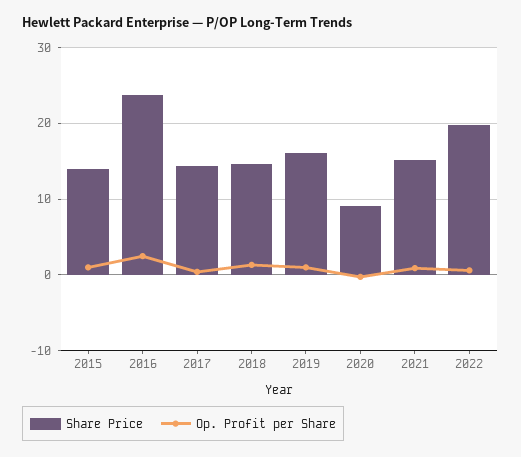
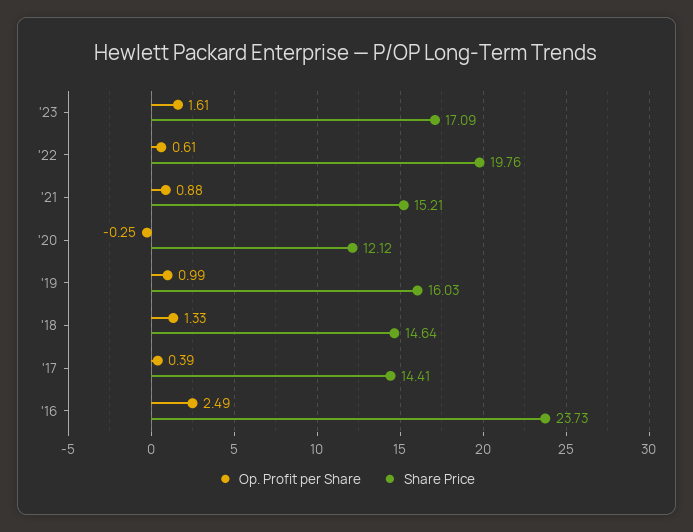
Share Price, 2015: 14 -> none
Op. Profit per Share, 2015: 1 -> none
Share Price, 2020: 9 -> 12.12
Op. Profit per Share, '23: none -> 1.61
Share Price, '23: none -> 17.09

